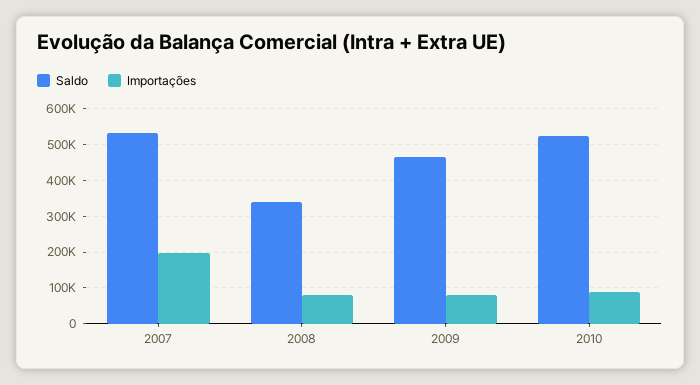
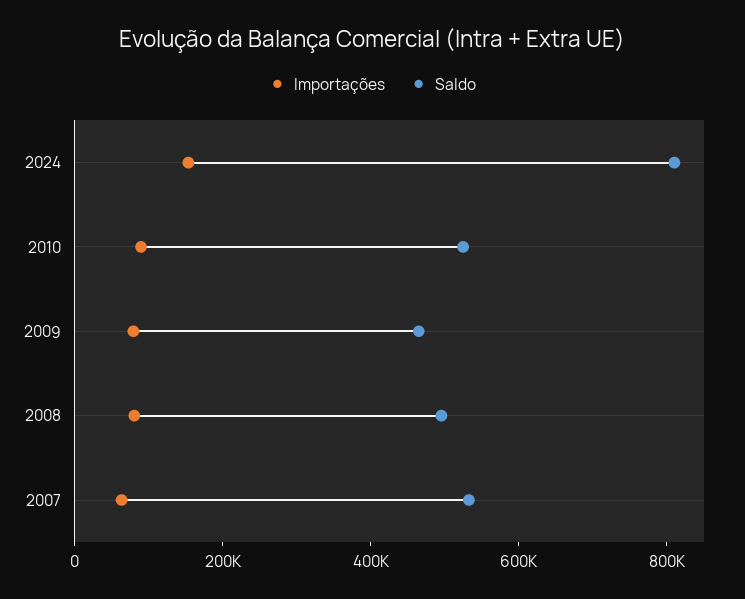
Importações, 2007: 200000 -> 50000
Saldo, 2008: 340000 -> 500000
Importações, 2024: none -> 150000
Saldo, 2024: none -> 800000

